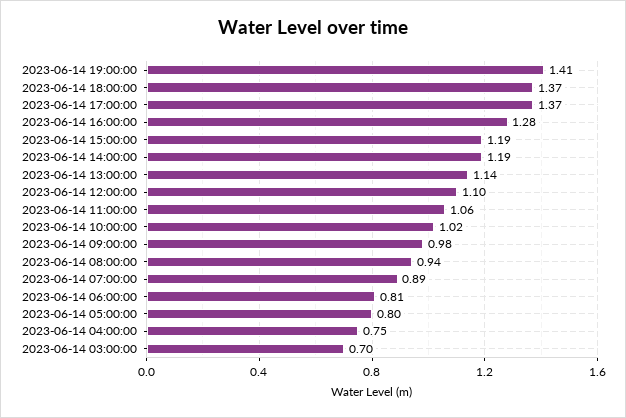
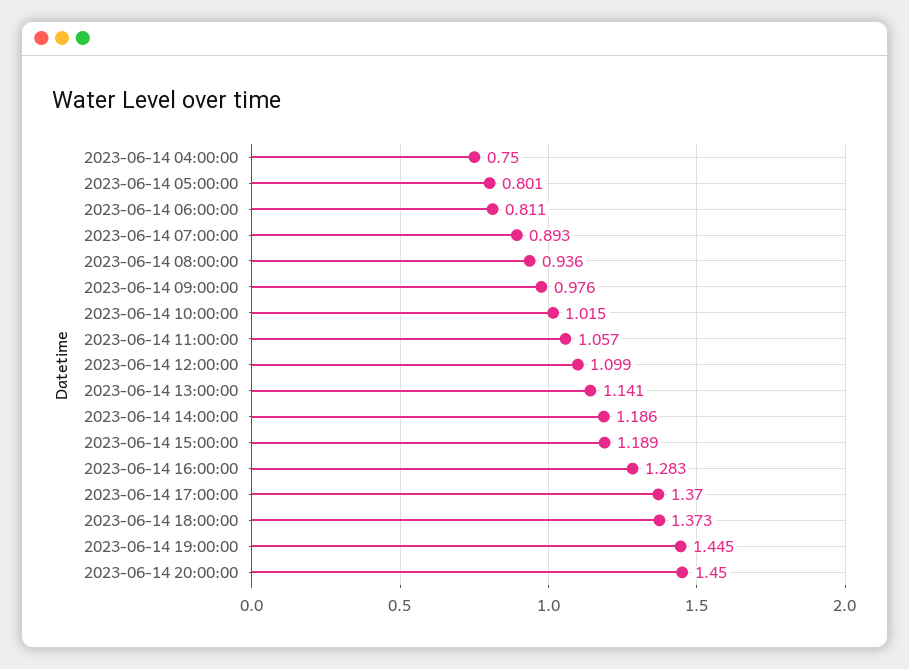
2023-06-14 19:00:00: 1.41 -> 1.445
2023-06-14 03:00:00: 0.7 -> none
2023-06-14 20:00:00: none -> 1.45

